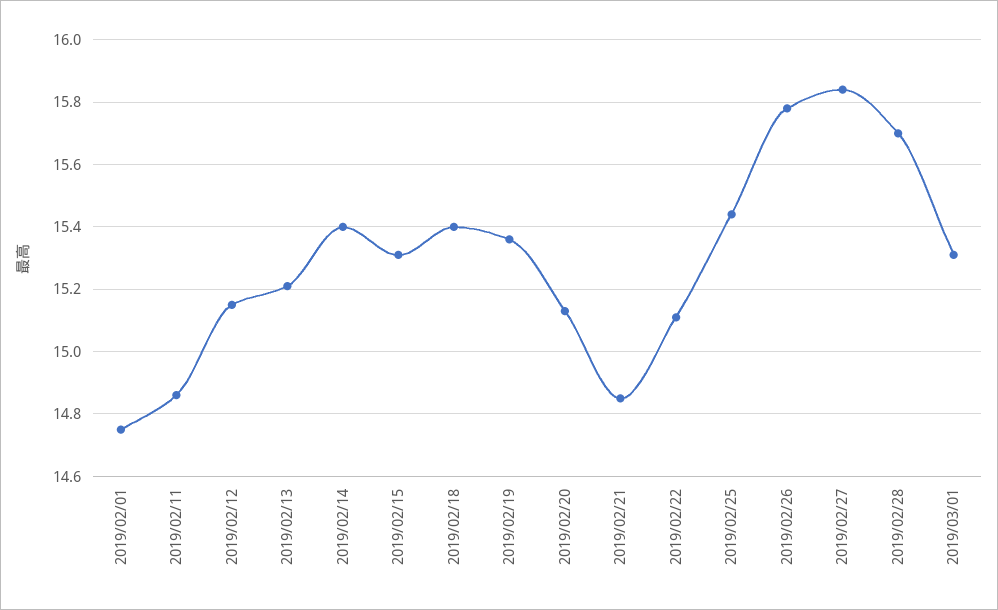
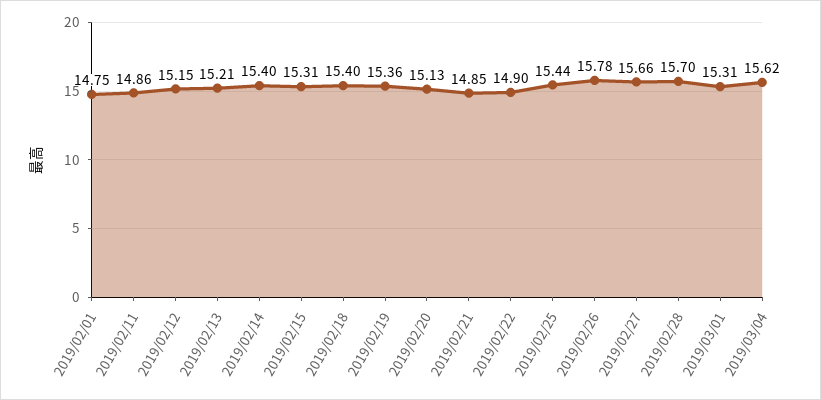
2019/02/22: 15.1 -> 14.9
2019/02/27: 15.85 -> 15.66
2019/03/04: none -> 15.62

